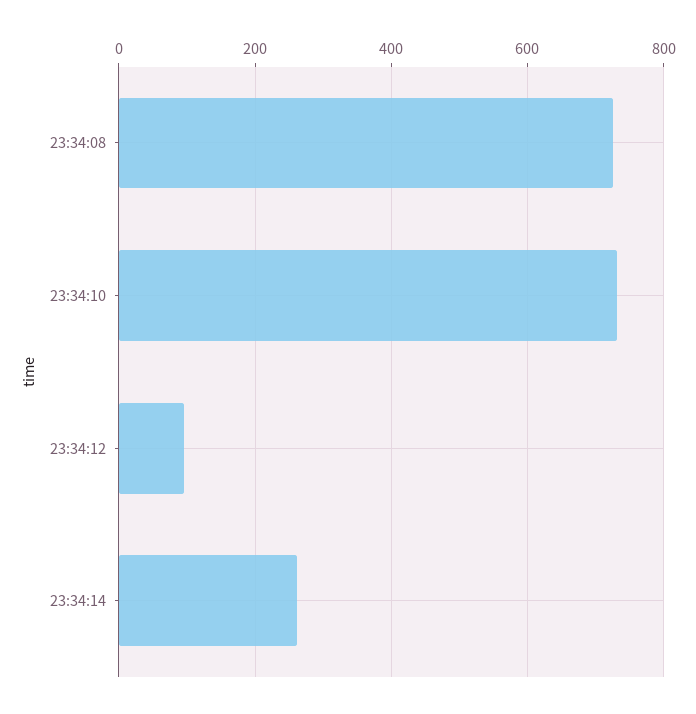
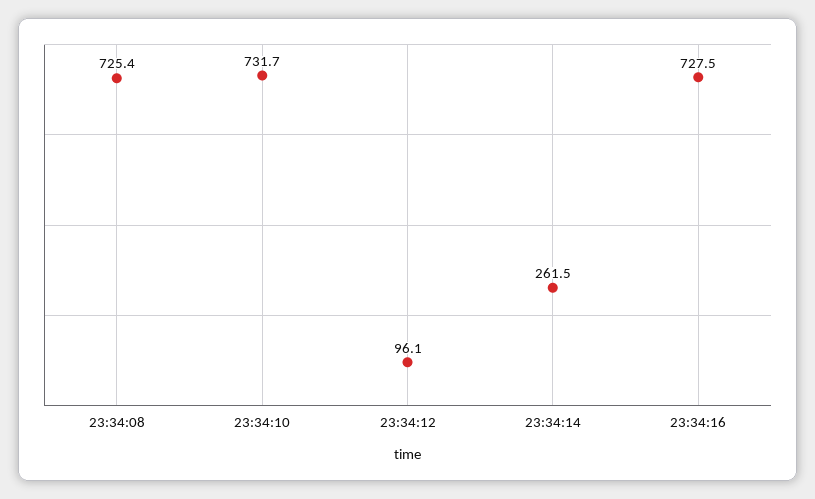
23:34:16: none -> 727.5

